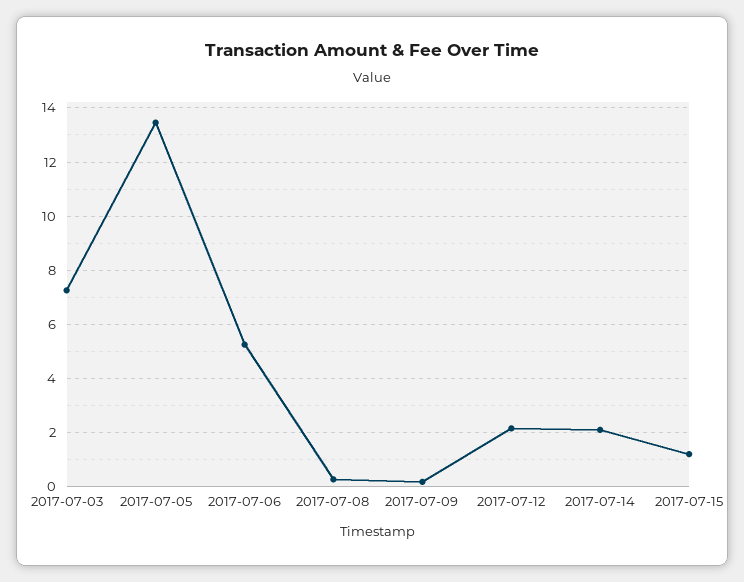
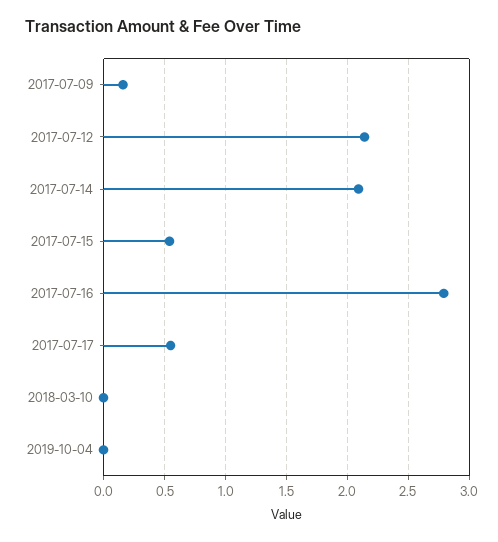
2017-07-03: 7.25 -> none
2017-07-05: 13.5 -> none
2017-07-06: 5.25 -> none
2017-07-08: 0.25 -> none
2017-07-15: 1.25 -> 0.55
2017-07-16: none -> 2.8
2017-07-17: none -> 0.55
2018-03-10: none -> 0
2019-10-04: none -> 0

